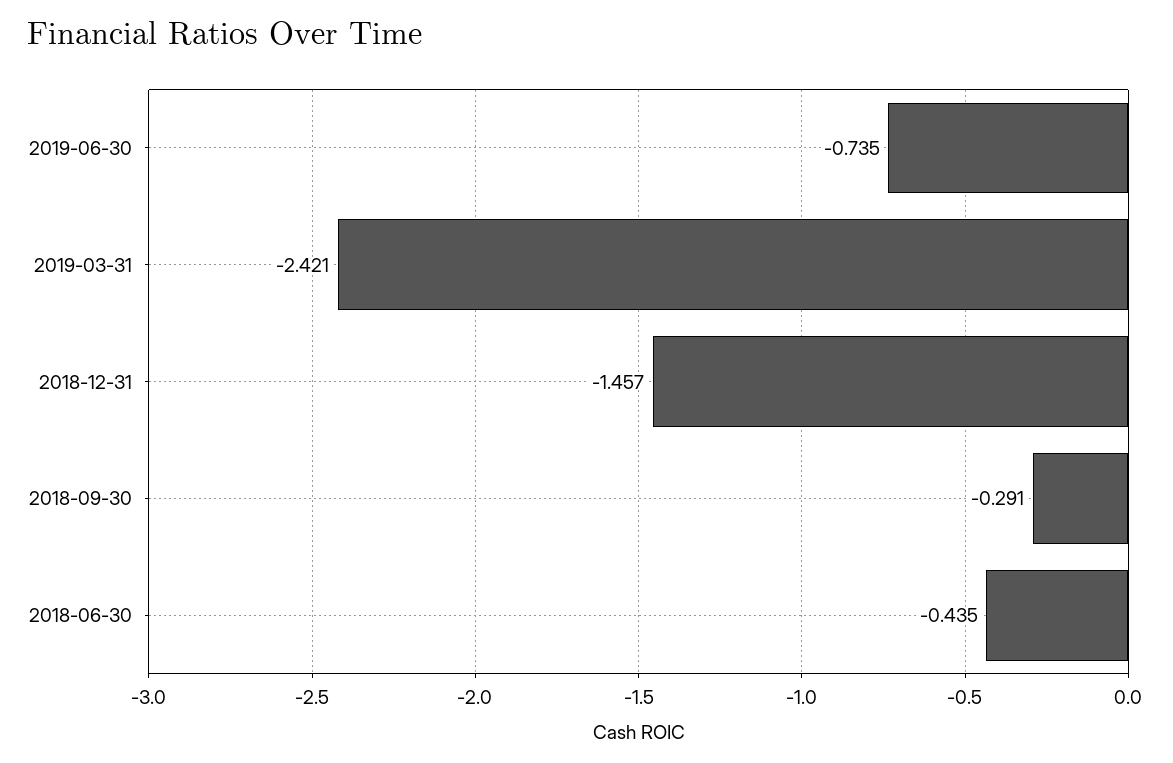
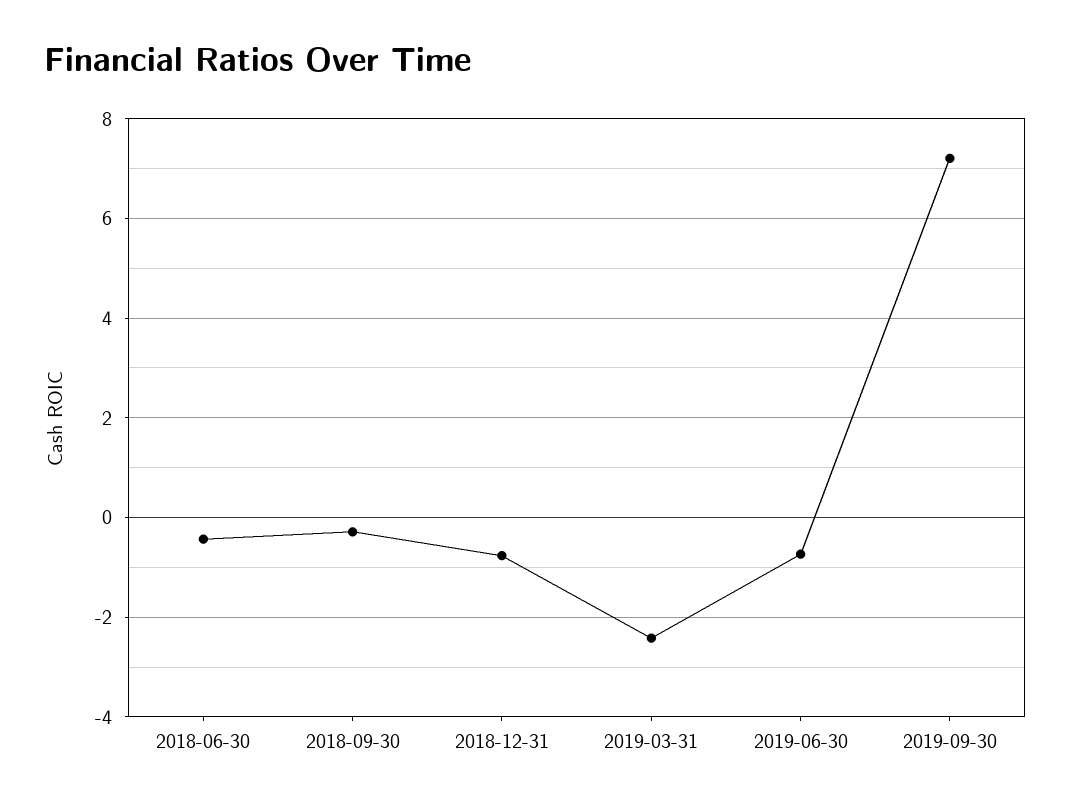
2018-12-31: -1.457 -> -0.8
2019-09-30: none -> 7.2

